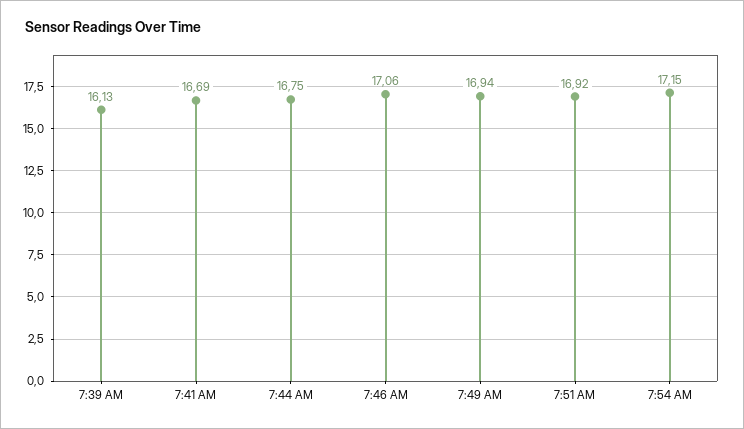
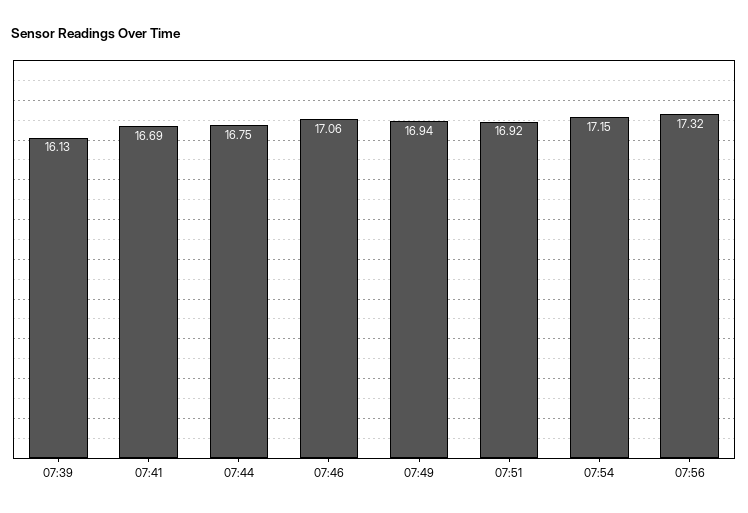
07:56: none -> 17.32

